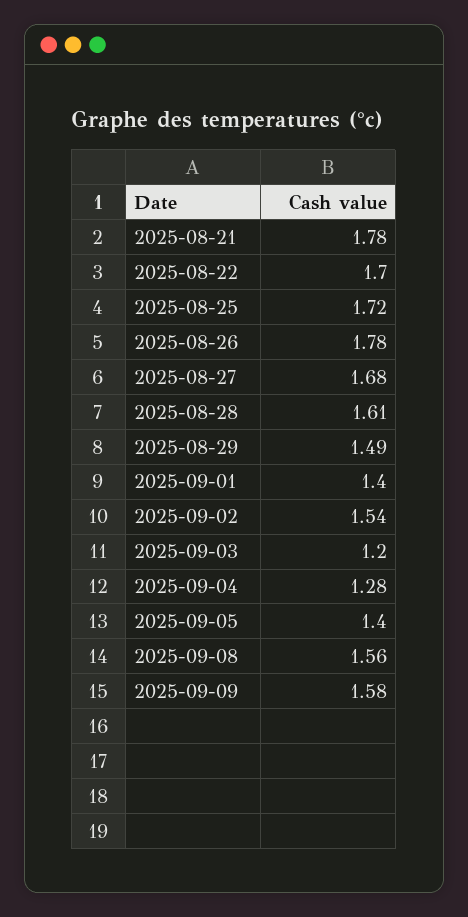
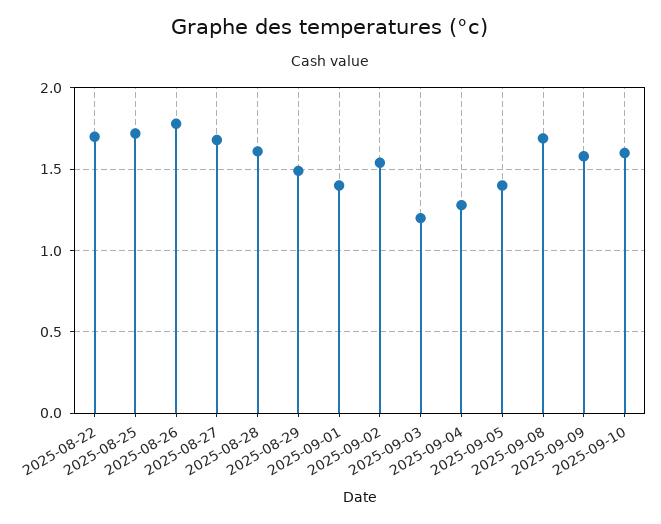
2025-08-21: 1.78 -> none
2025-09-08: 1.56 -> 1.7
2025-09-10: none -> 1.6

